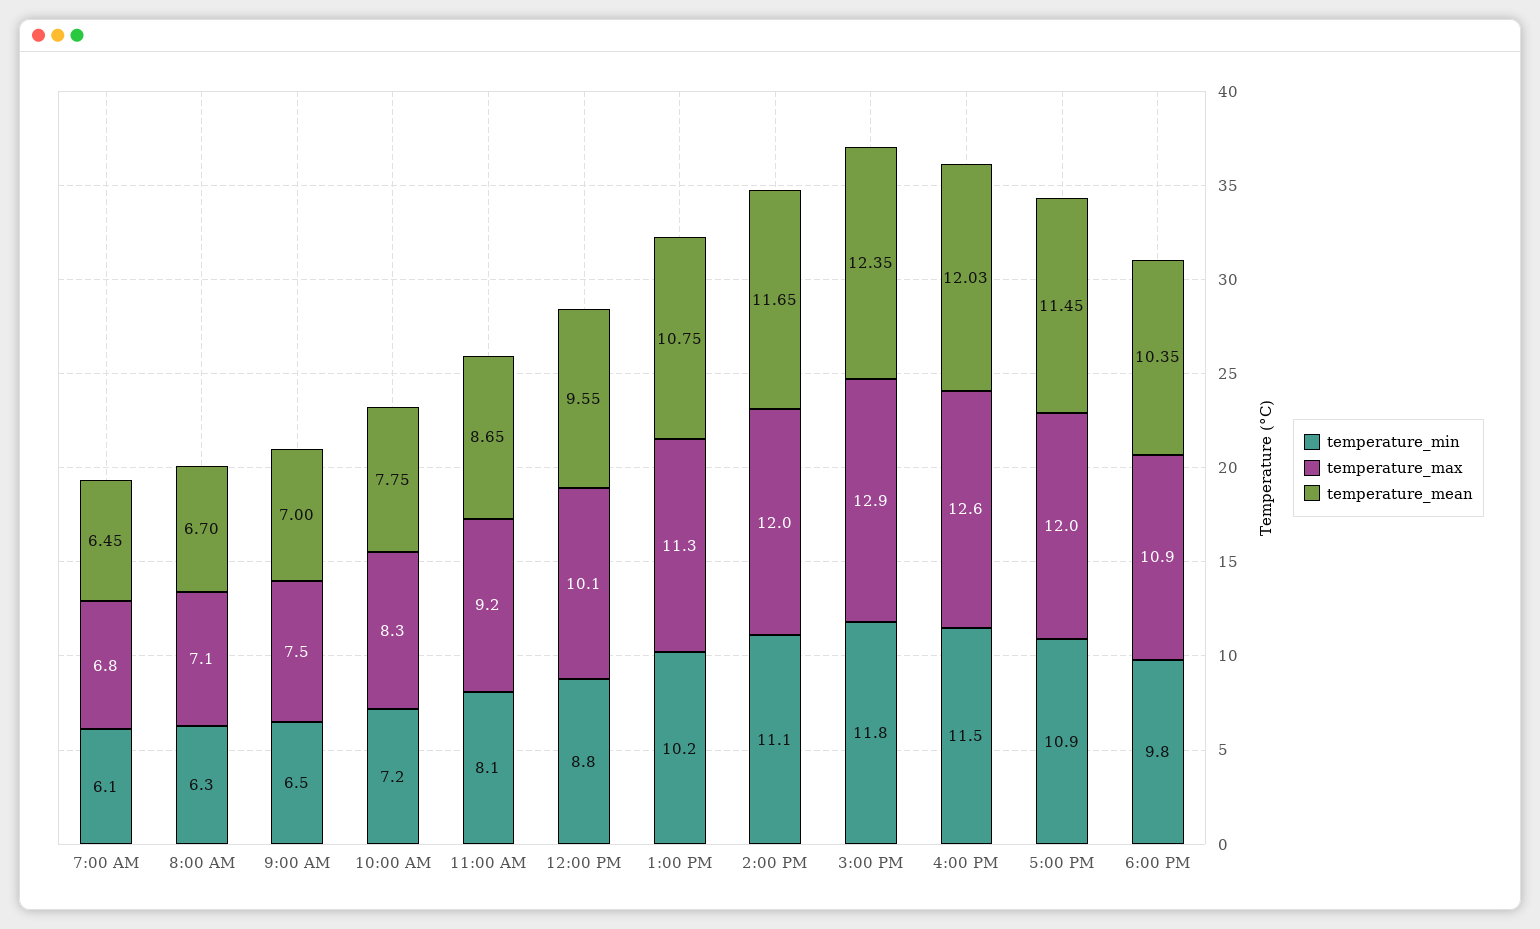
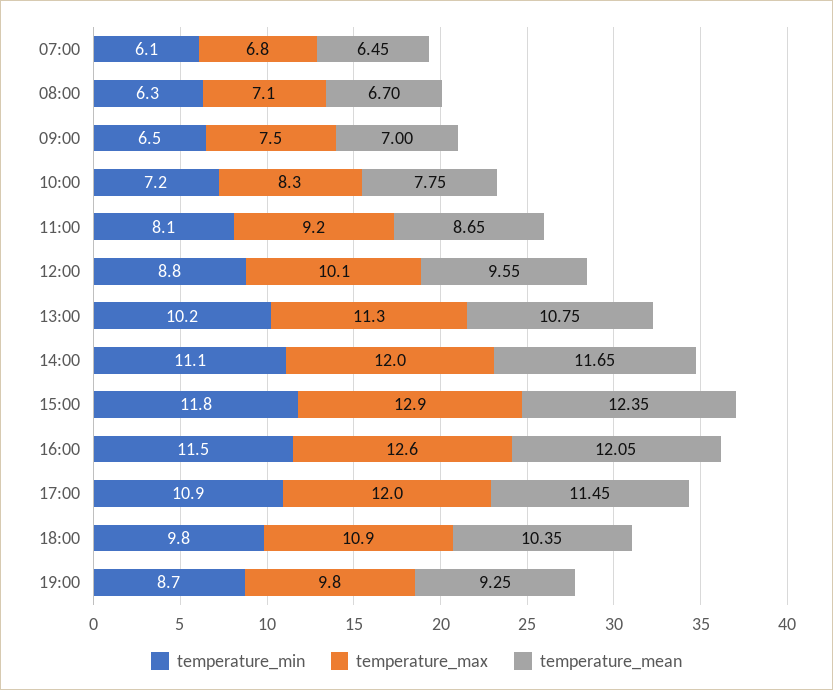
temperature_mean, 4:00 PM: 12.03 -> 12.05
temperature_min, 19:00: none -> 8.7
temperature_max, 19:00: none -> 9.8
temperature_mean, 19:00: none -> 9.25

